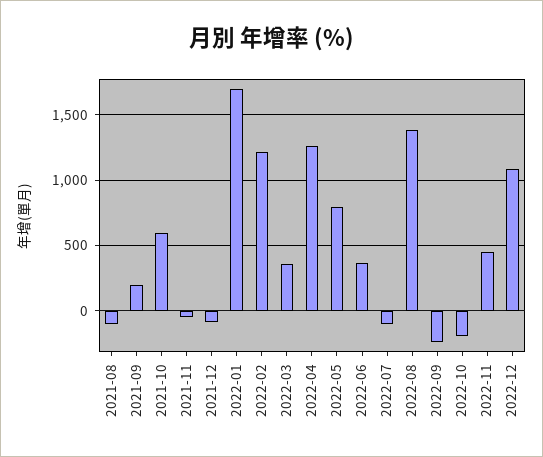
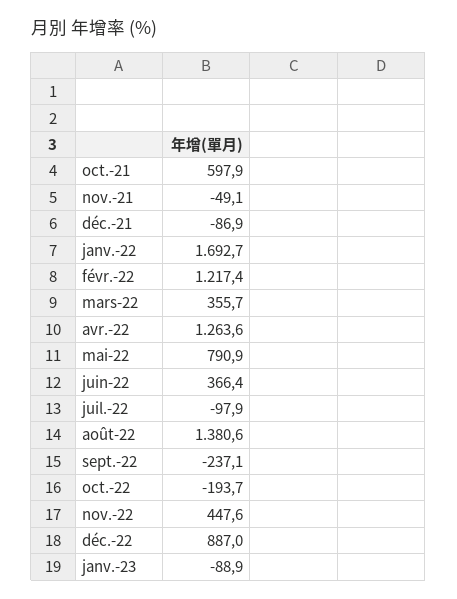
2021-08: -100 -> none
2021-09: 200 -> none
2022-12: 1100 -> 887
janv.-23: none -> -88.9

